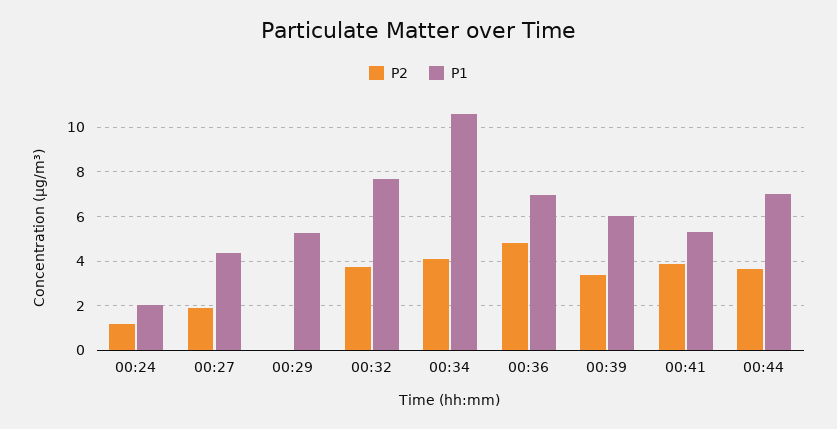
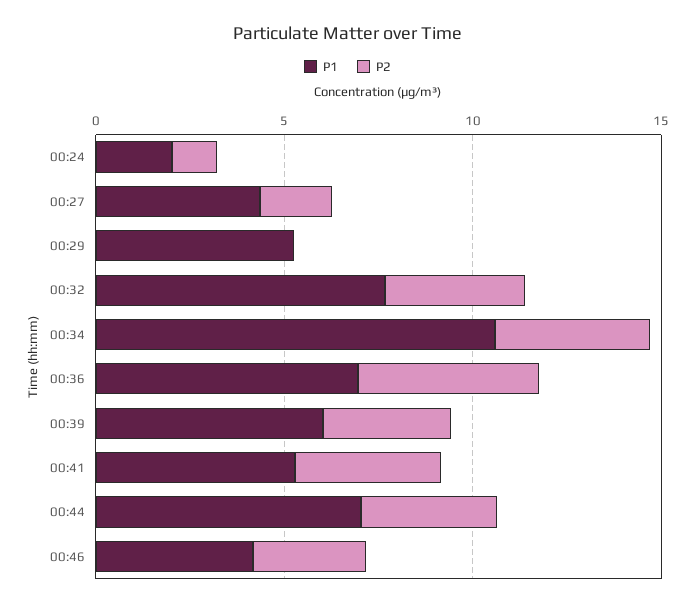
P1, 00:46: none -> 4
P2, 00:46: none -> 3

